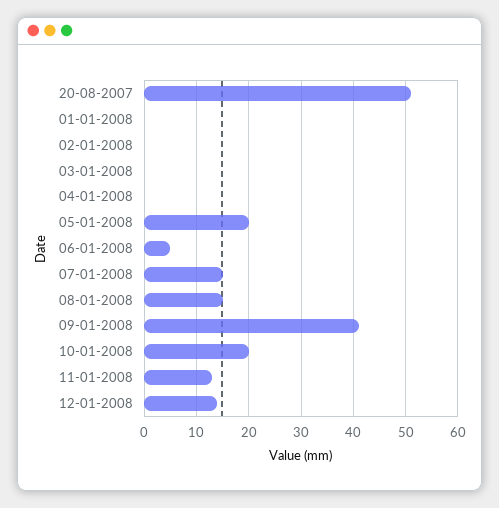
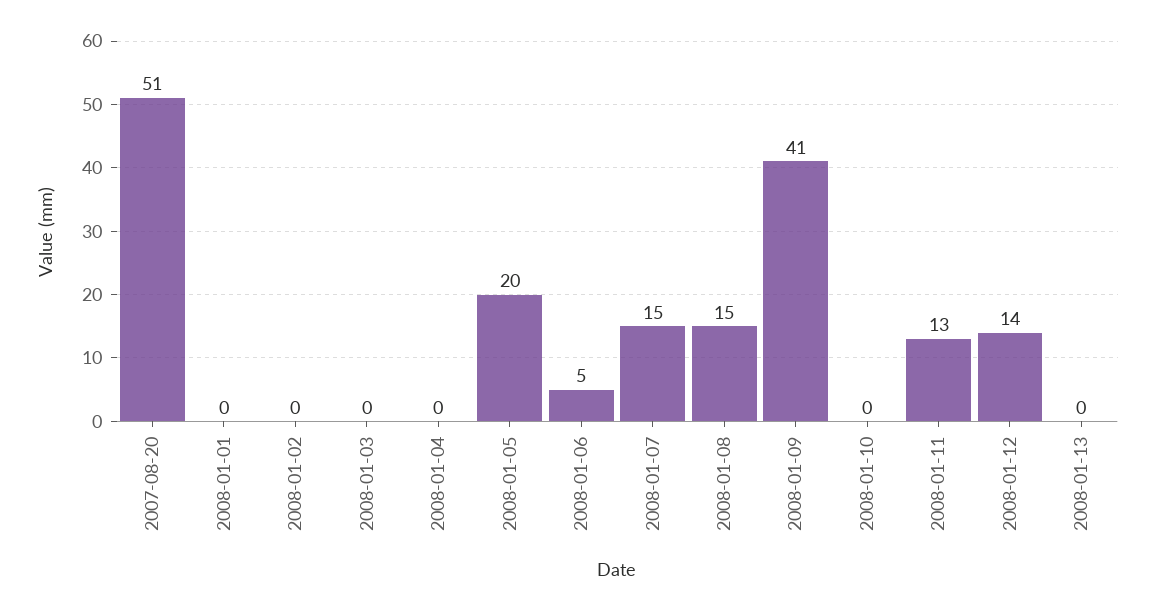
10-01-2008: 20 -> 0
2008-01-13: none -> 0

